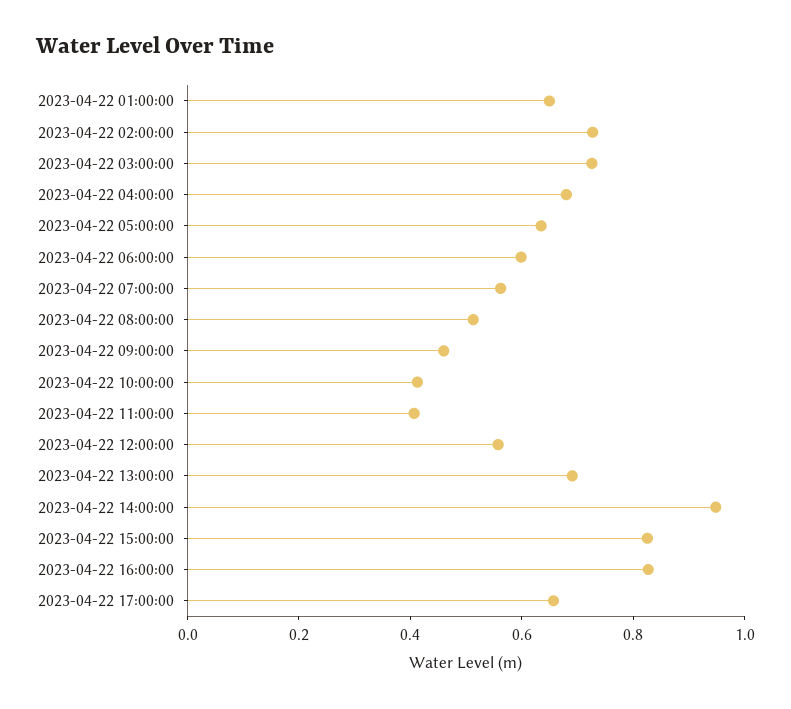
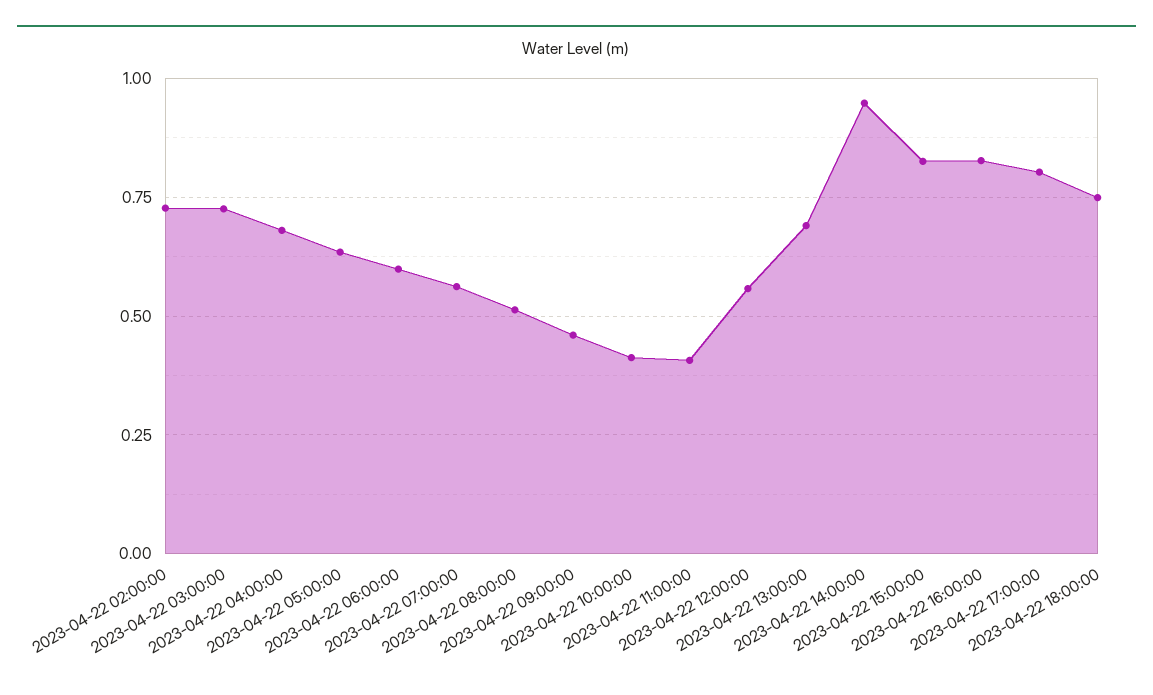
2023-04-22 01:00:00: 0.65 -> none
2023-04-22 17:00:00: 0.65 -> 0.8
2023-04-22 18:00:00: none -> 0.75

